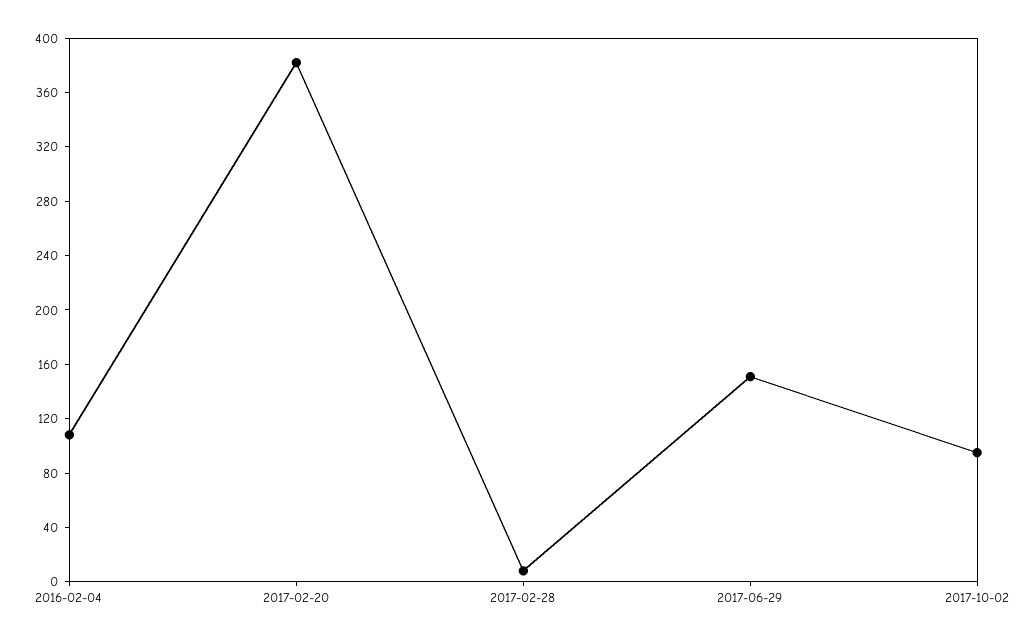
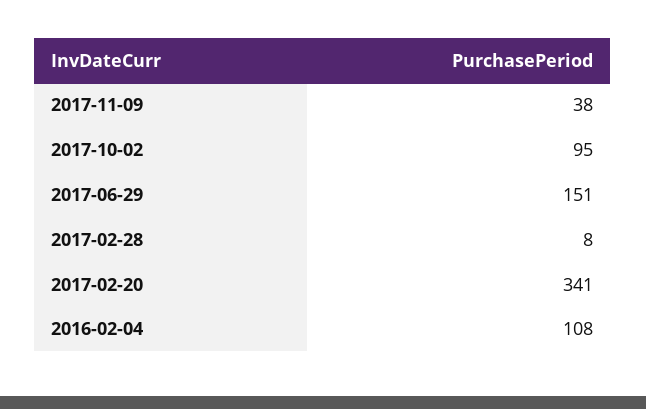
2017-02-20: 380 -> 341
2017-11-09: none -> 38

